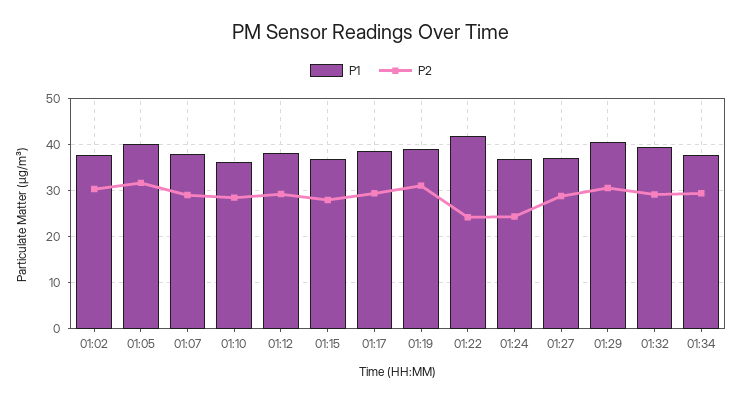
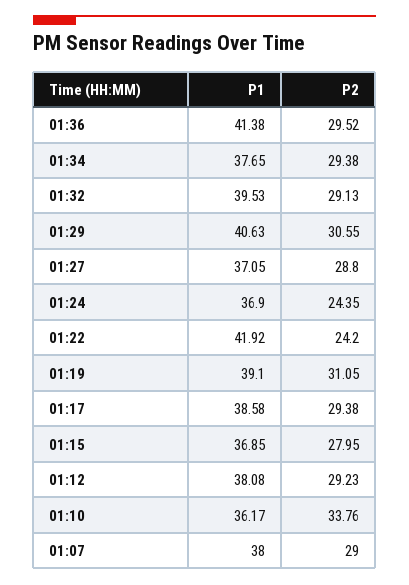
P1, 01:02: 38 -> none
P2, 01:02: 30 -> none
P1, 01:05: 40 -> none
P2, 01:05: 32 -> none
P2, 01:10: 28 -> 33.76
P1, 01:36: none -> 41.38
P2, 01:36: none -> 29.52

